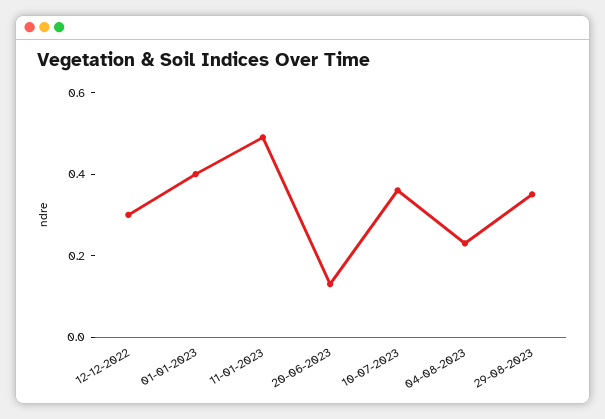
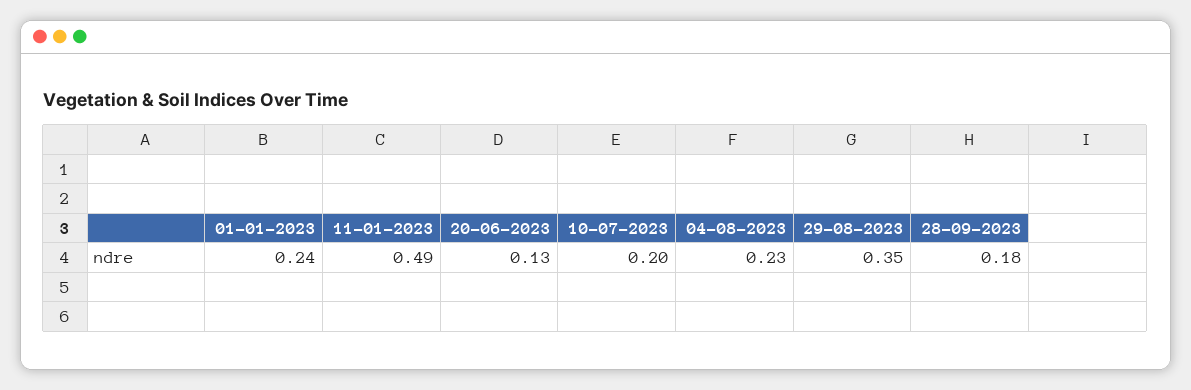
12-12-2022: 0.3 -> none
01-01-2023: 0.4 -> 0.24
10-07-2023: 0.35 -> 0.2
28-09-2023: none -> 0.18

